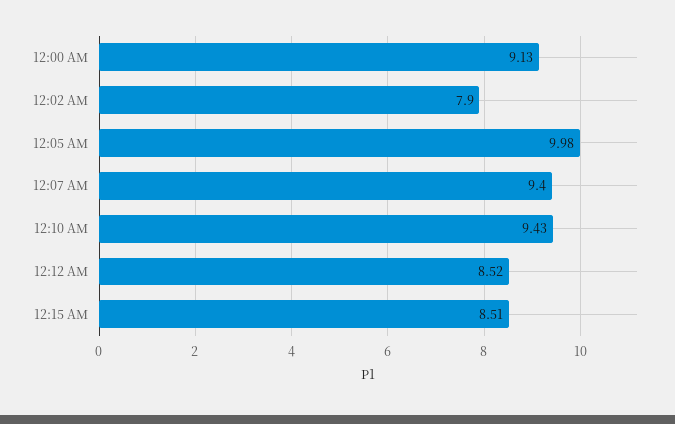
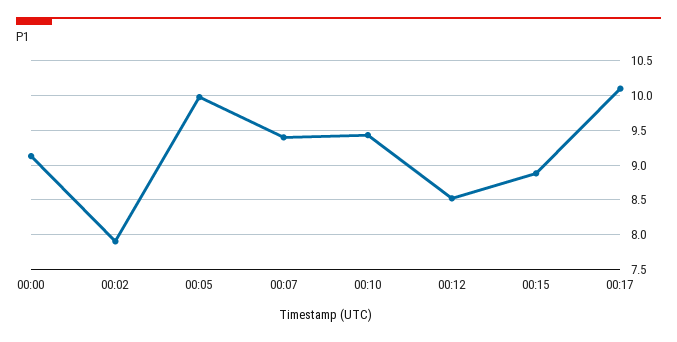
12:15 AM: 8.51 -> 8.9
00:17: none -> 10.1

